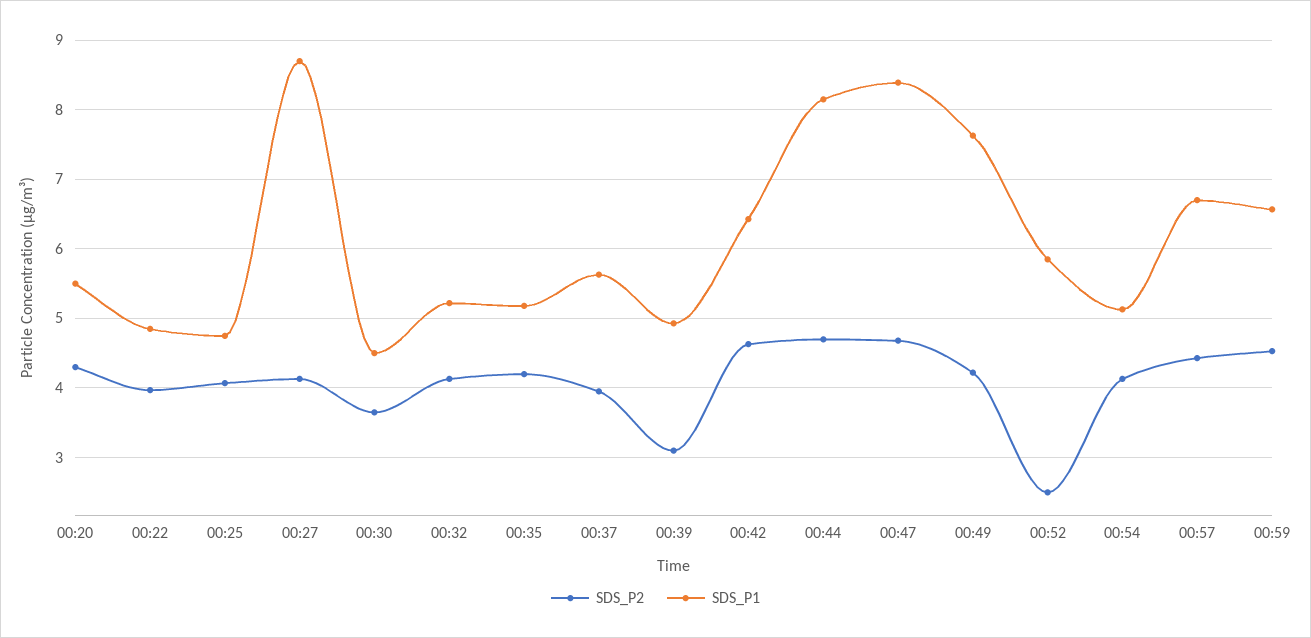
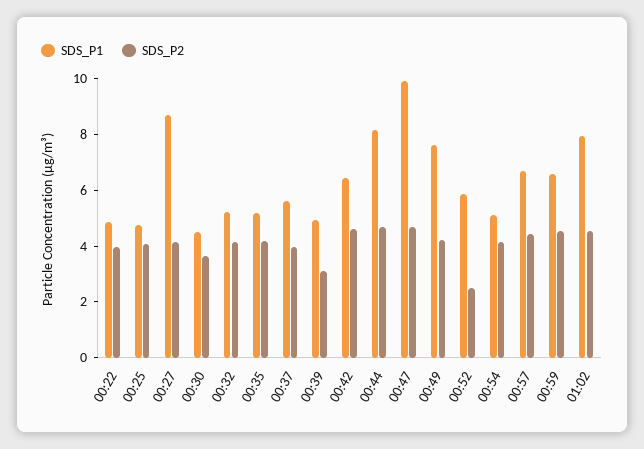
SDS_P2, 00:20: 4.3 -> none
SDS_P1, 00:20: 5.5 -> none
SDS_P1, 00:47: 8.4 -> 10
SDS_P1, 01:02: none -> 8
SDS_P2, 01:02: none -> 4.5

